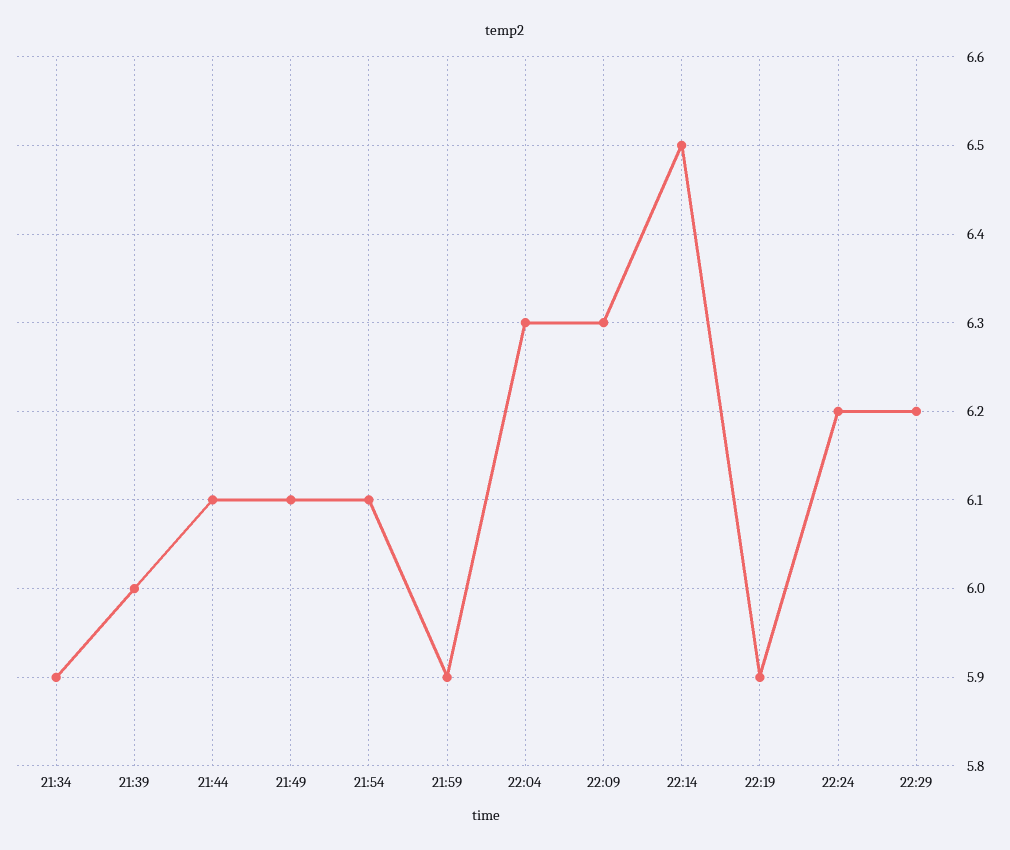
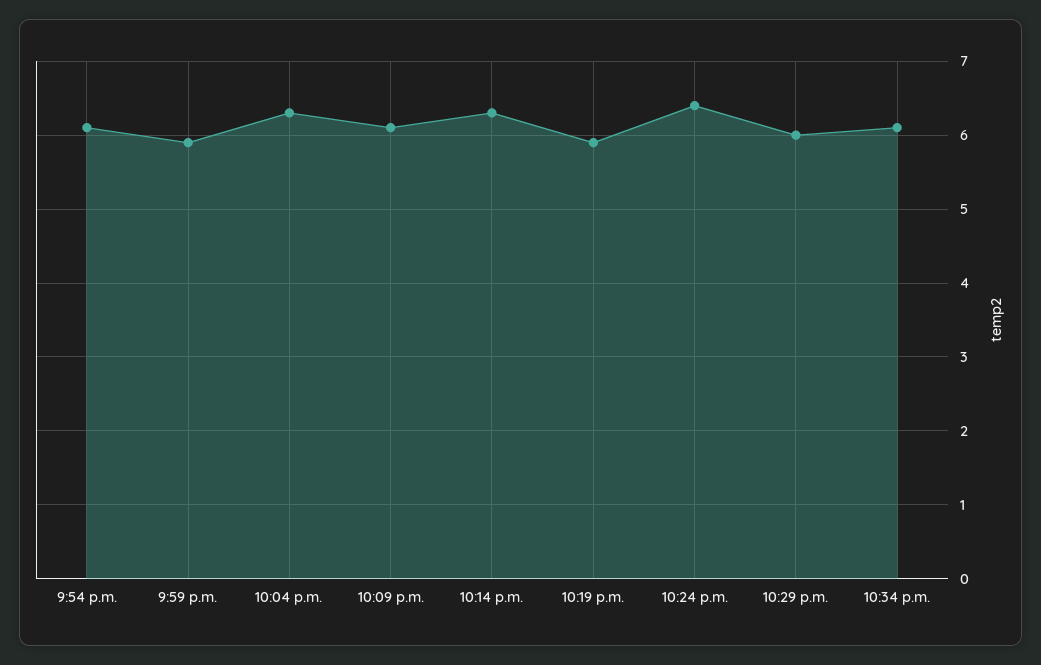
21:34: 5.9 -> none
21:39: 6 -> none
21:44: 6.1 -> none
21:49: 6.1 -> none
22:09: 6.3 -> 6.1
22:14: 6.5 -> 6.3
22:24: 6.2 -> 6.4
22:29: 6.2 -> 6
10:34 p.m.: none -> 6.1

